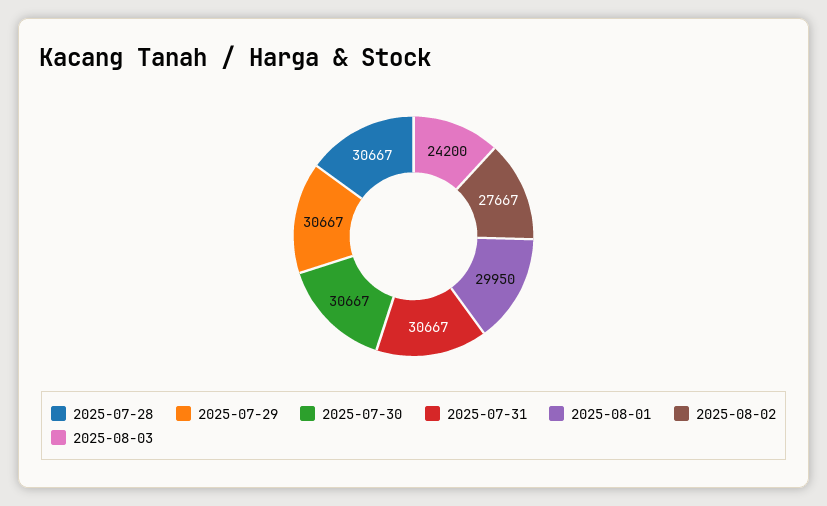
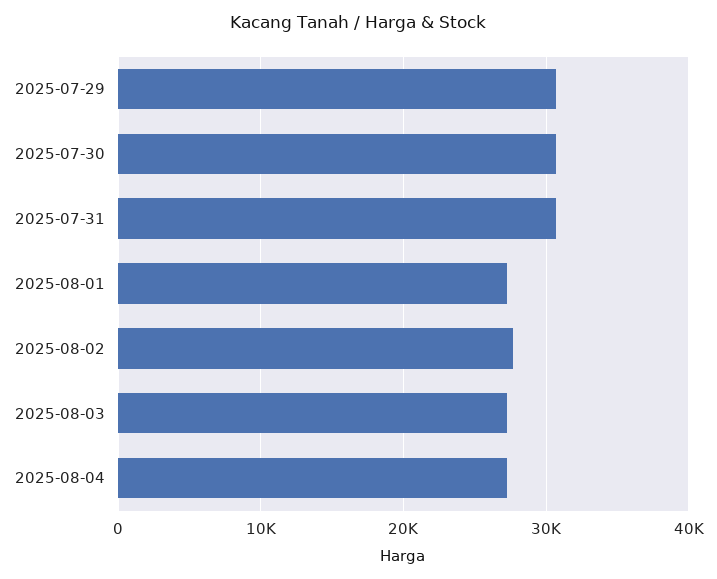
2025-07-28: 30667 -> none
2025-08-01: 29950 -> 27000
2025-08-03: 24200 -> 27000
2025-08-04: none -> 27000

